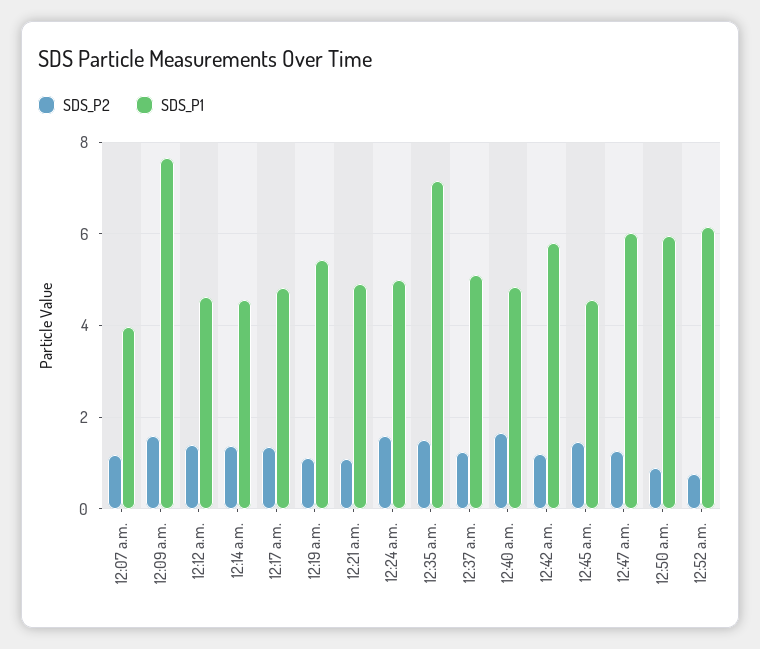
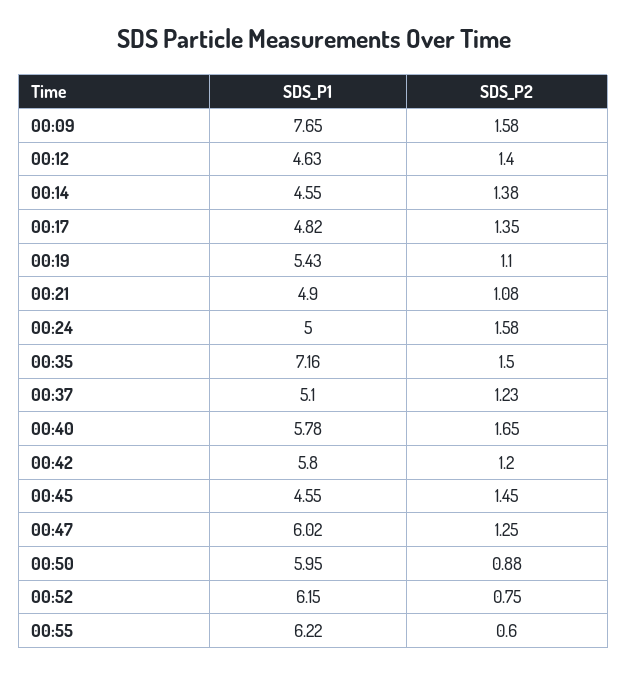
SDS_P2, 12:07 a.m.: 1.2 -> none
SDS_P1, 12:07 a.m.: 4 -> none
SDS_P1, 12:40 a.m.: 4.8 -> 5.78
SDS_P1, 00:55: none -> 6.22
SDS_P2, 00:55: none -> 0.6

